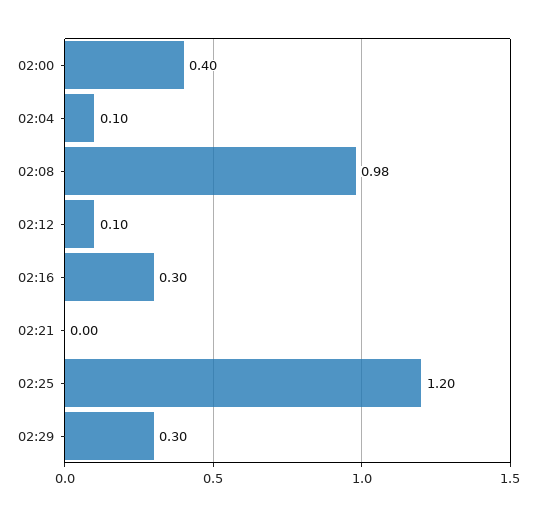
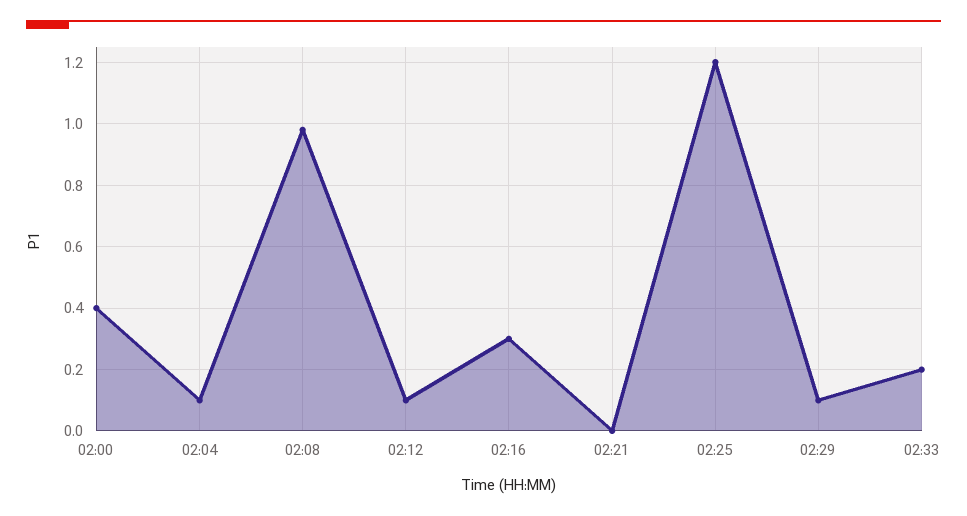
02:29: 0.3 -> 0.1
02:33: none -> 0.2

